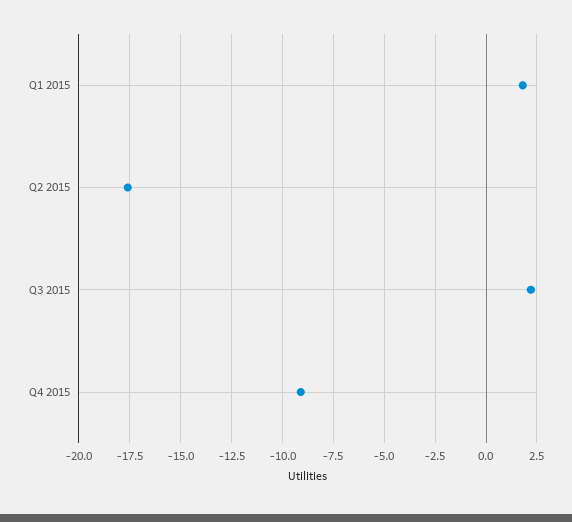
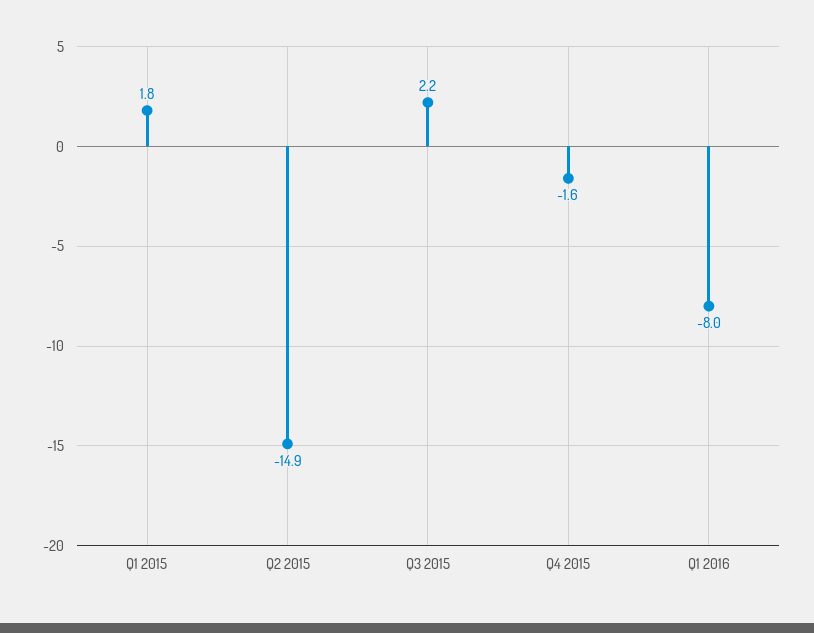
Q2 2015: -17.5 -> -14.9
Q4 2015: -9 -> -1.6
Q1 2016: none -> -8

